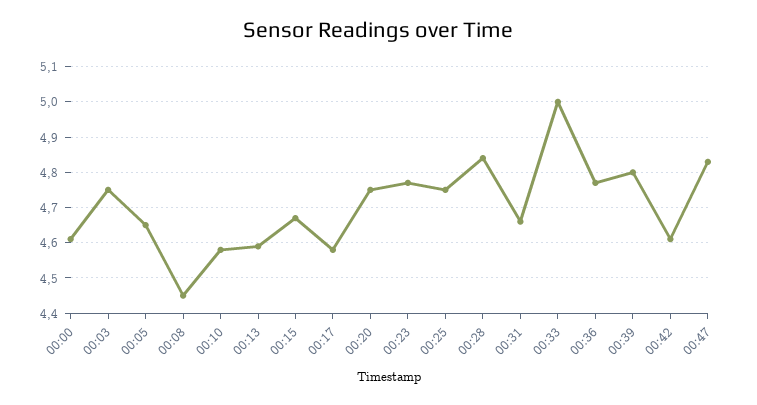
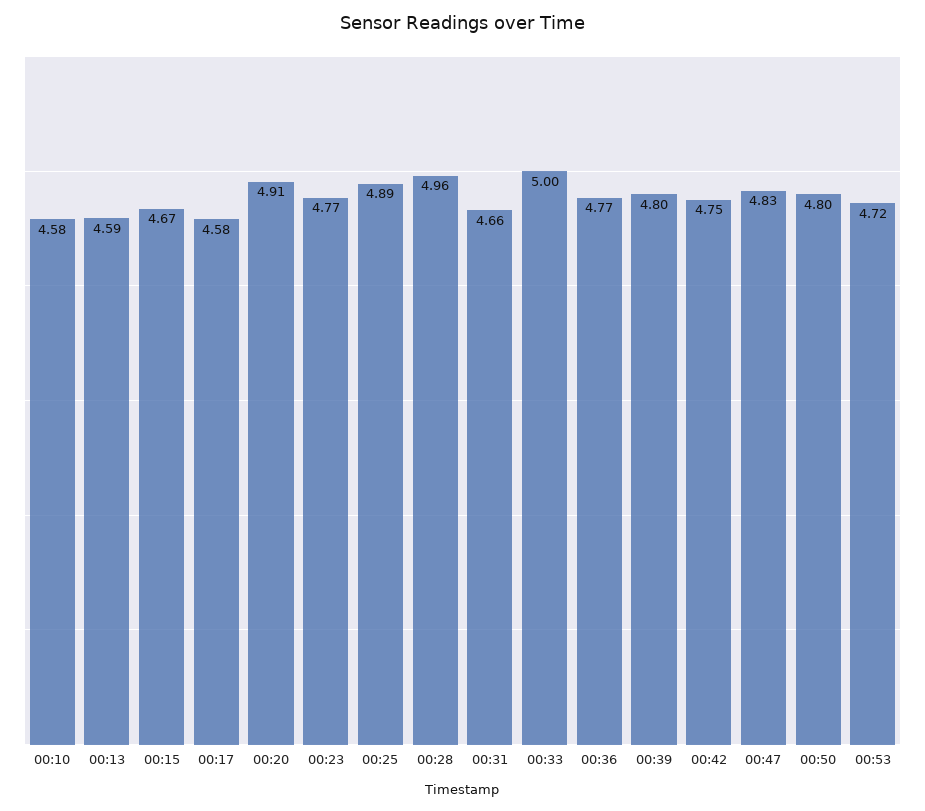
00:00: 4.6 -> none
00:03: 4.75 -> none
00:05: 4.65 -> none
00:08: 4.45 -> none
00:20: 4.75 -> 4.91
00:25: 4.75 -> 4.89
00:28: 4.85 -> 4.96
00:42: 4.6 -> 4.75
00:50: none -> 4.8
00:53: none -> 4.72

